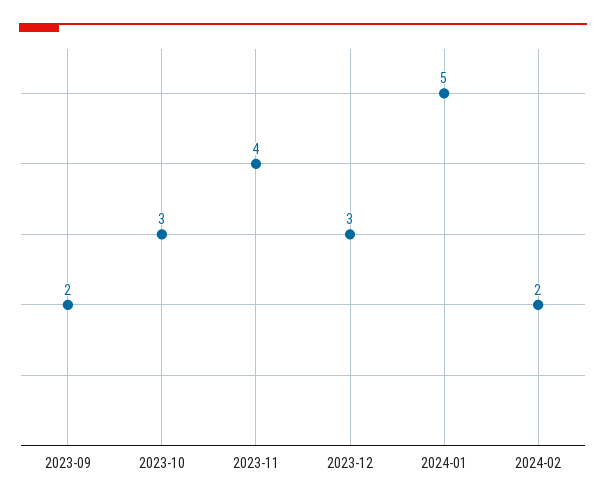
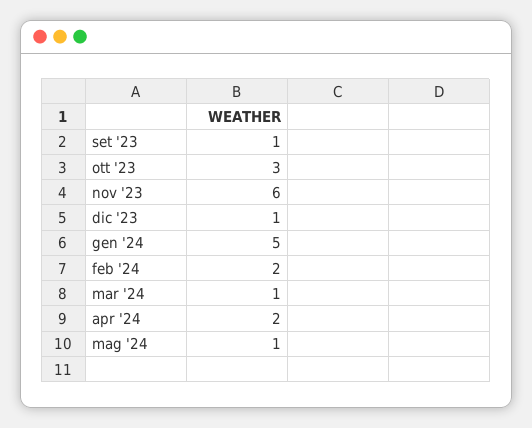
2023-09: 2 -> 1
2023-11: 4 -> 6
2023-12: 3 -> 1
mar '24: none -> 1
apr '24: none -> 2
mag '24: none -> 1

